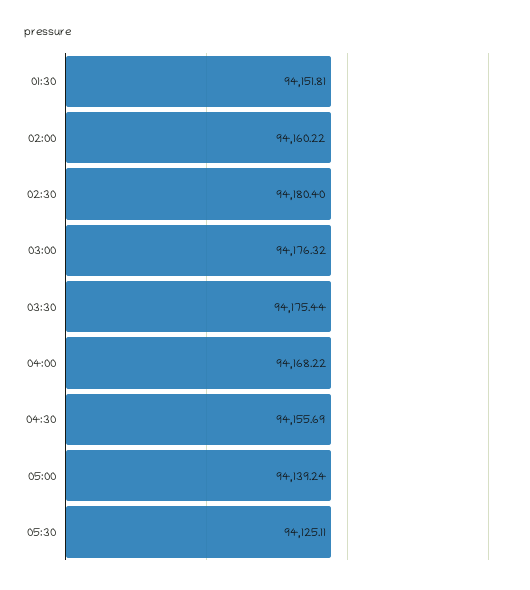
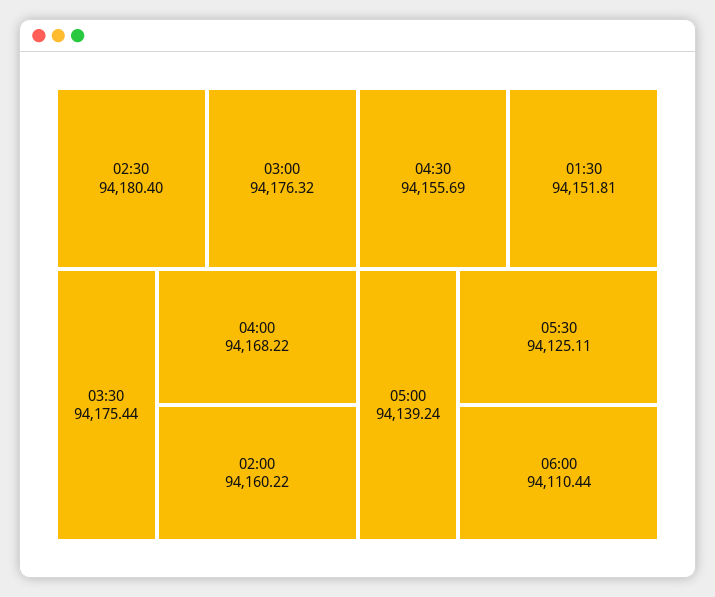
06:00: none -> 94110.44

